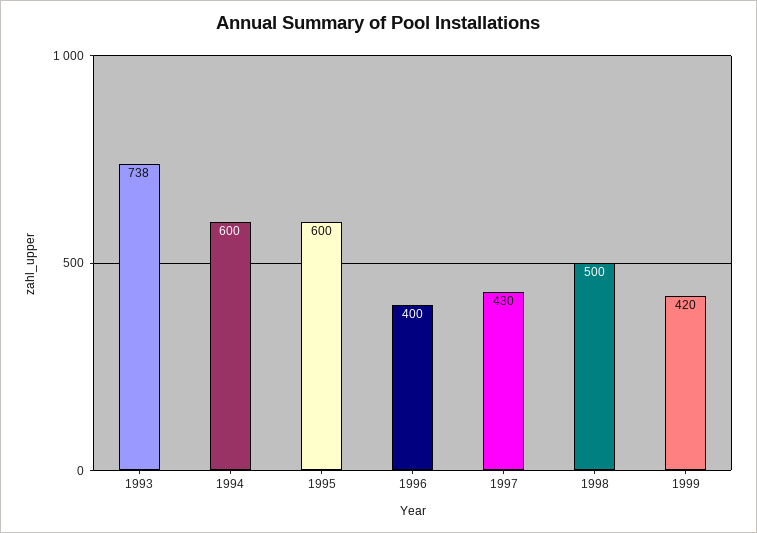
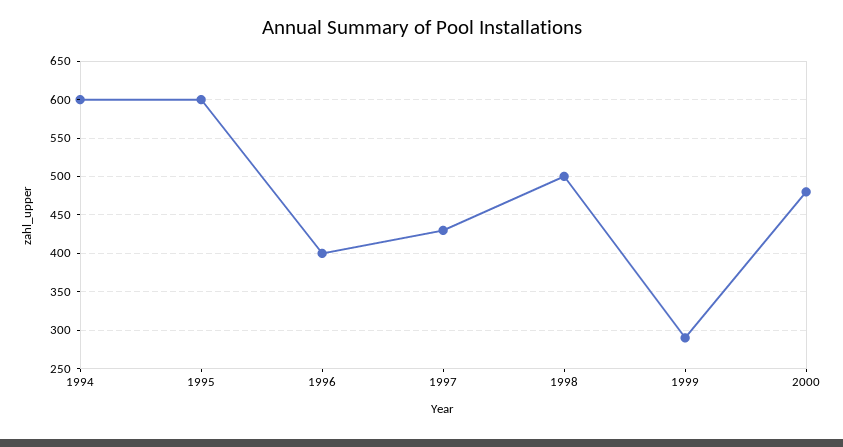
1993: 738 -> none
1999: 420 -> 290
2000: none -> 480

